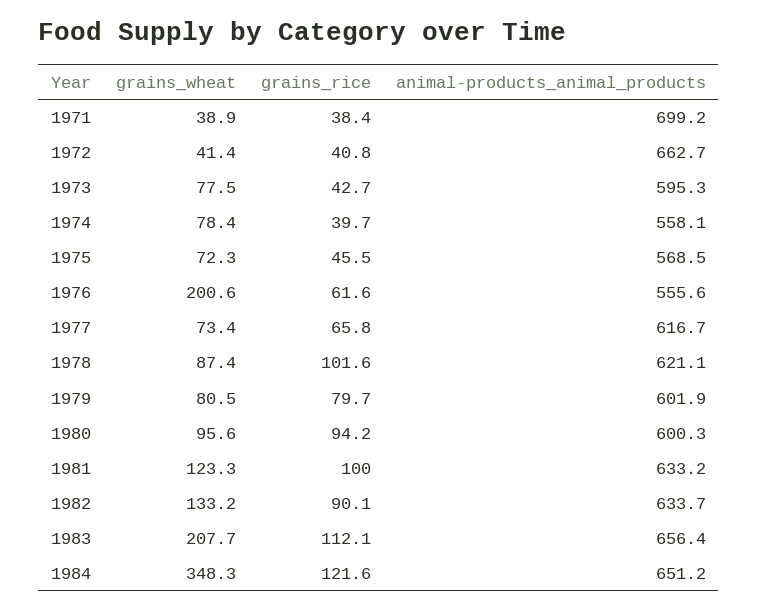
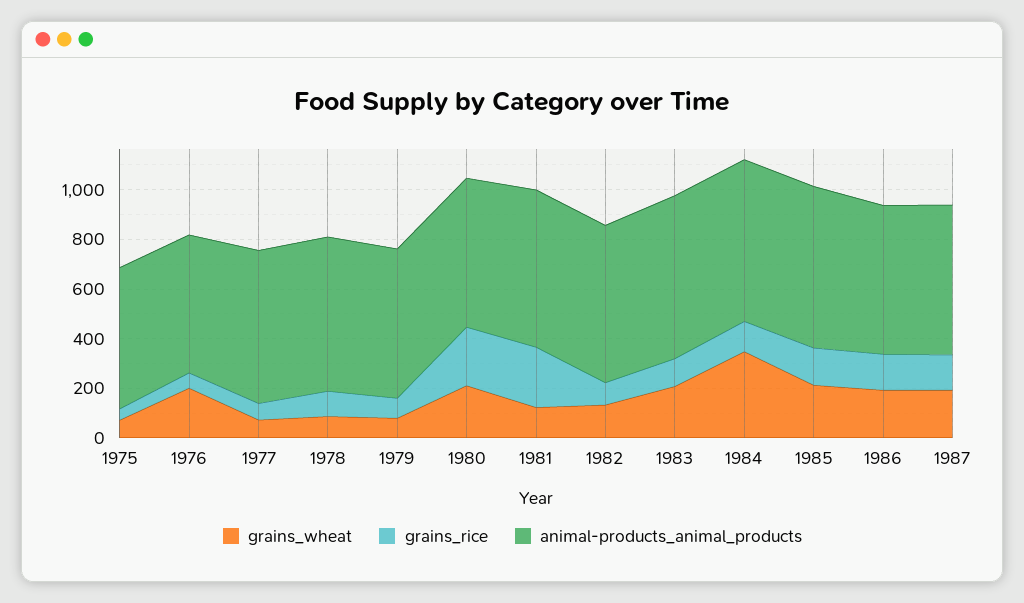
grains_wheat, 1971: 38.9 -> none
grains_rice, 1971: 38.4 -> none
animal-products_animal_products, 1971: 699.2 -> none
grains_wheat, 1972: 41.4 -> none
grains_rice, 1972: 40.8 -> none
animal-products_animal_products, 1972: 662.7 -> none
grains_wheat, 1973: 77.5 -> none
grains_rice, 1973: 42.7 -> none
animal-products_animal_products, 1973: 595.3 -> none
grains_wheat, 1974: 78.4 -> none
grains_rice, 1974: 39.7 -> none
animal-products_animal_products, 1974: 558.1 -> none
grains_wheat, 1980: 95.6 -> 200
grains_rice, 1980: 94.2 -> 250
grains_rice, 1981: 100 -> 250
grains_wheat, 1985: none -> 200
grains_rice, 1985: none -> 150
animal-products_animal_products, 1985: none -> 650
grains_wheat, 1986: none -> 200
grains_rice, 1986: none -> 150
animal-products_animal_products, 1986: none -> 600
grains_wheat, 1987: none -> 200
grains_rice, 1987: none -> 150
animal-products_animal_products, 1987: none -> 600

